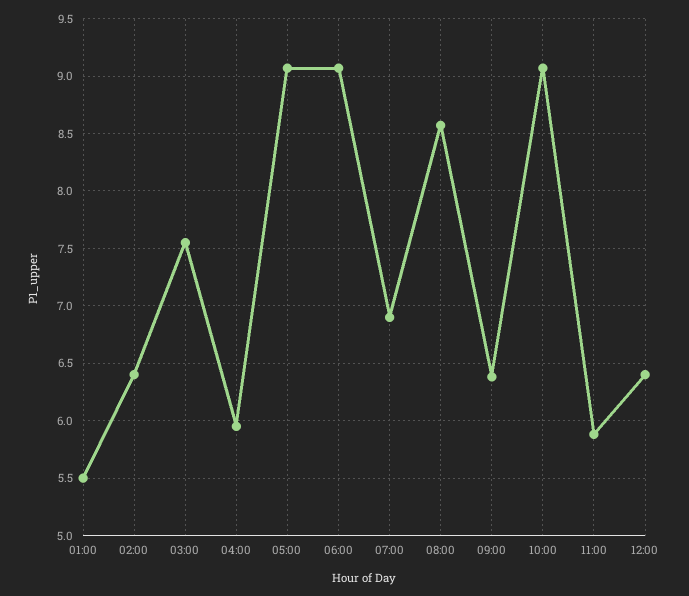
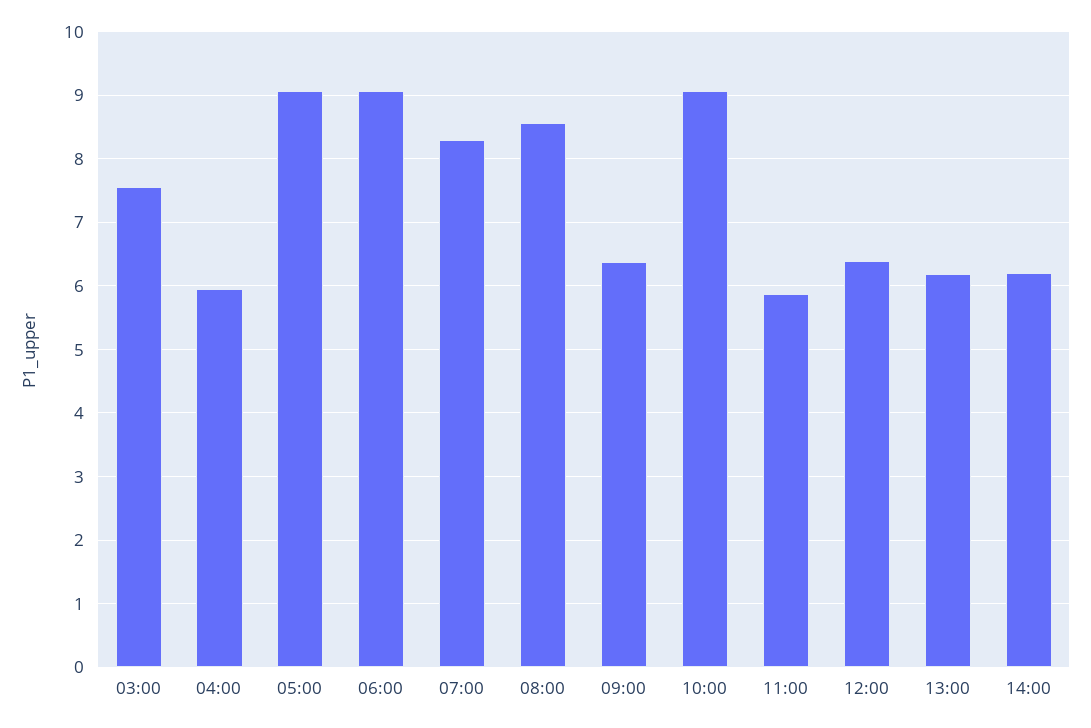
01:00: 5.5 -> none
02:00: 6.4 -> none
07:00: 6.9 -> 8.3
13:00: none -> 6.2
14:00: none -> 6.2

